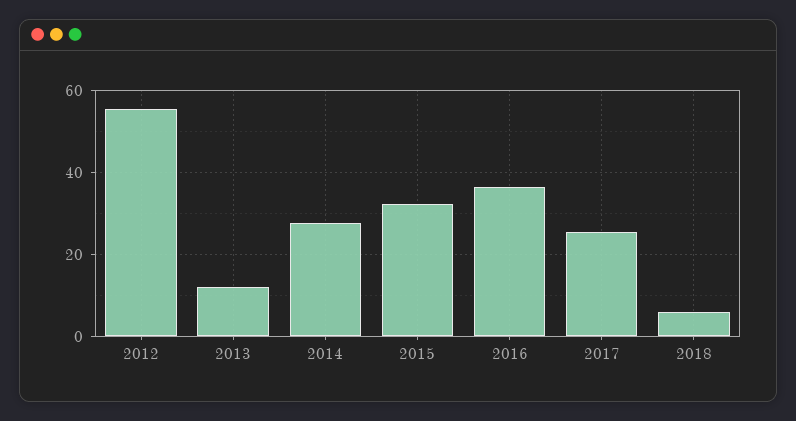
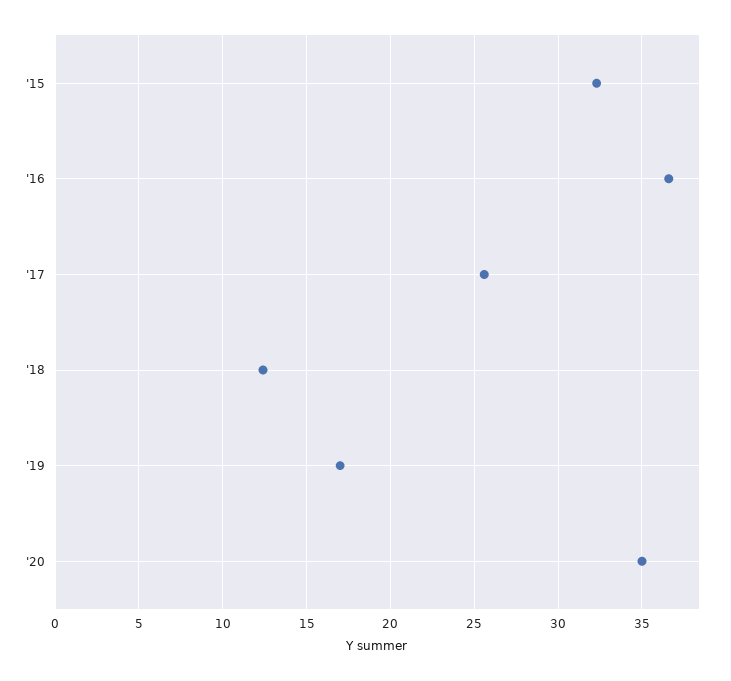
2012: 56 -> none
2013: 12 -> none
2014: 28 -> none
2018: 6 -> 12.5
'19: none -> 17
'20: none -> 35

